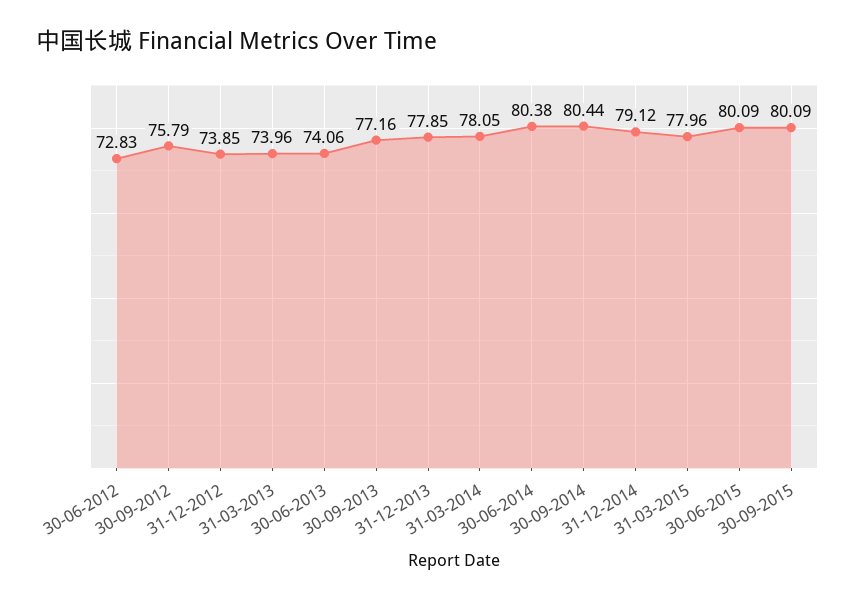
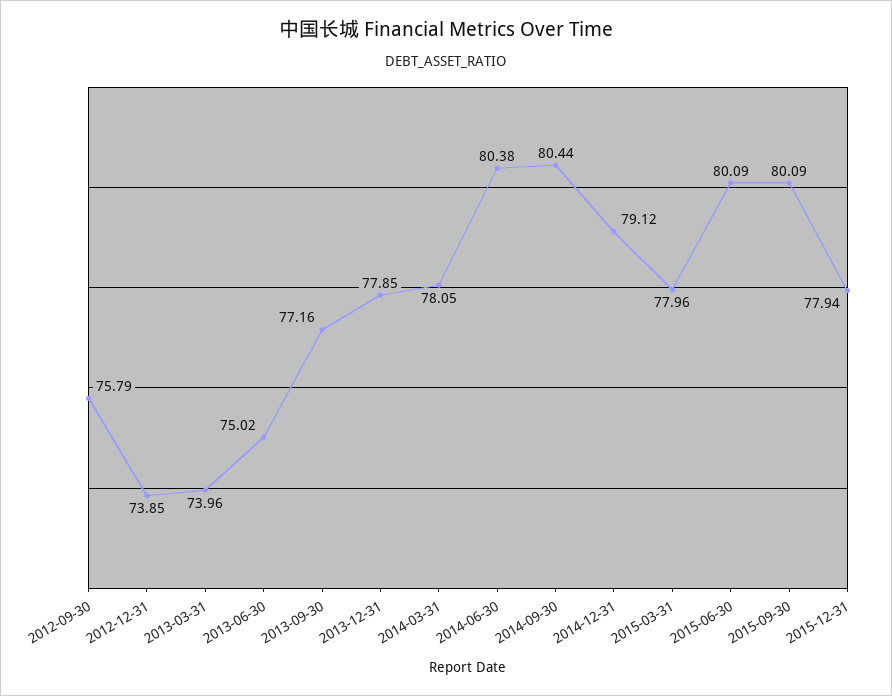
30-06-2012: 72.83 -> none
30-06-2013: 74.06 -> 75.02
2015-12-31: none -> 77.94

